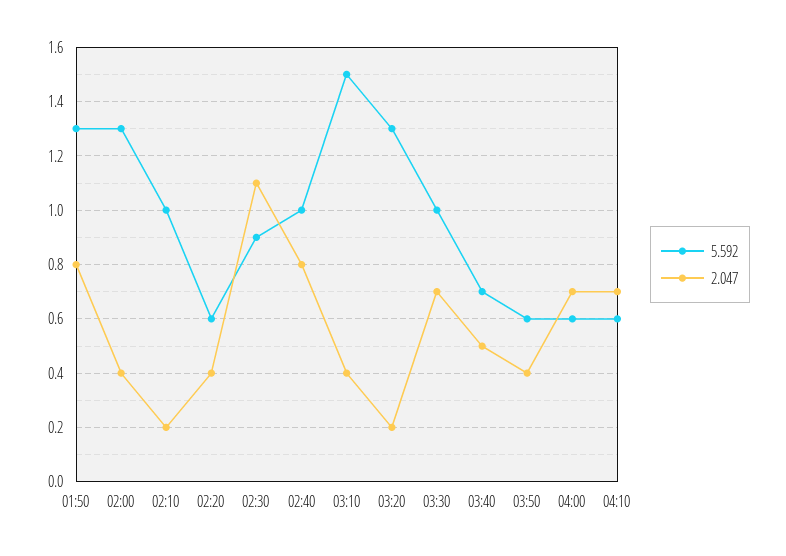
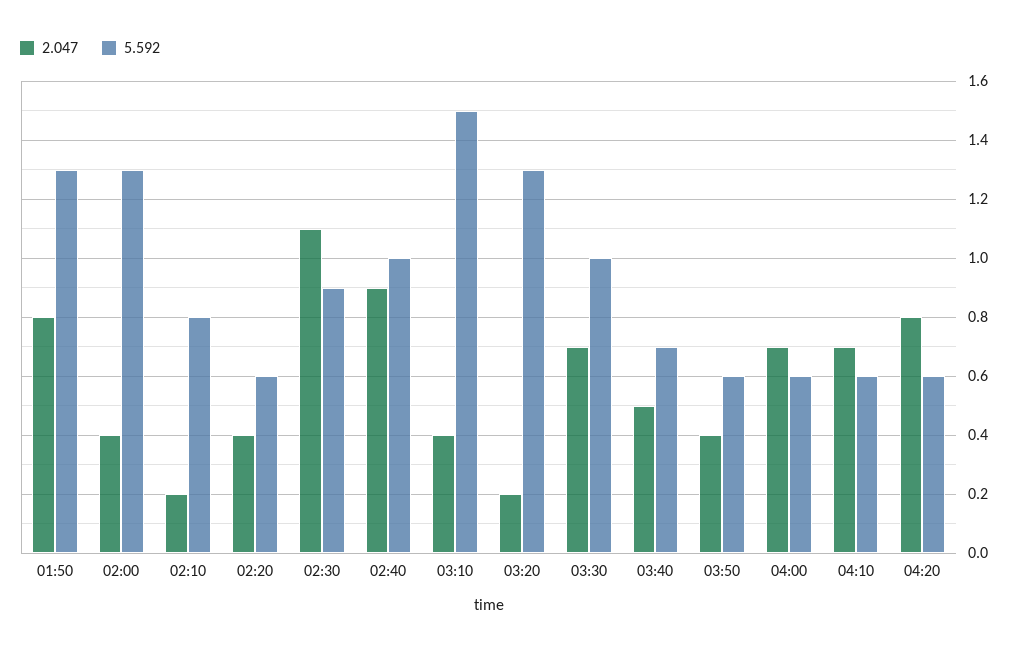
5.592, 02:10: 1 -> 0.8
2.047, 02:40: 0.8 -> 0.9
2.047, 04:20: none -> 0.8
5.592, 04:20: none -> 0.6

